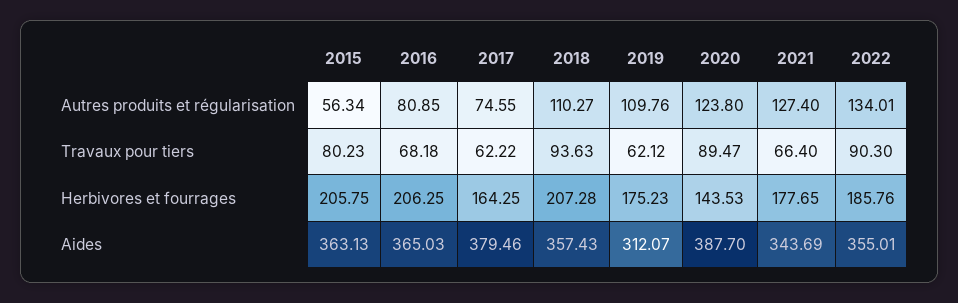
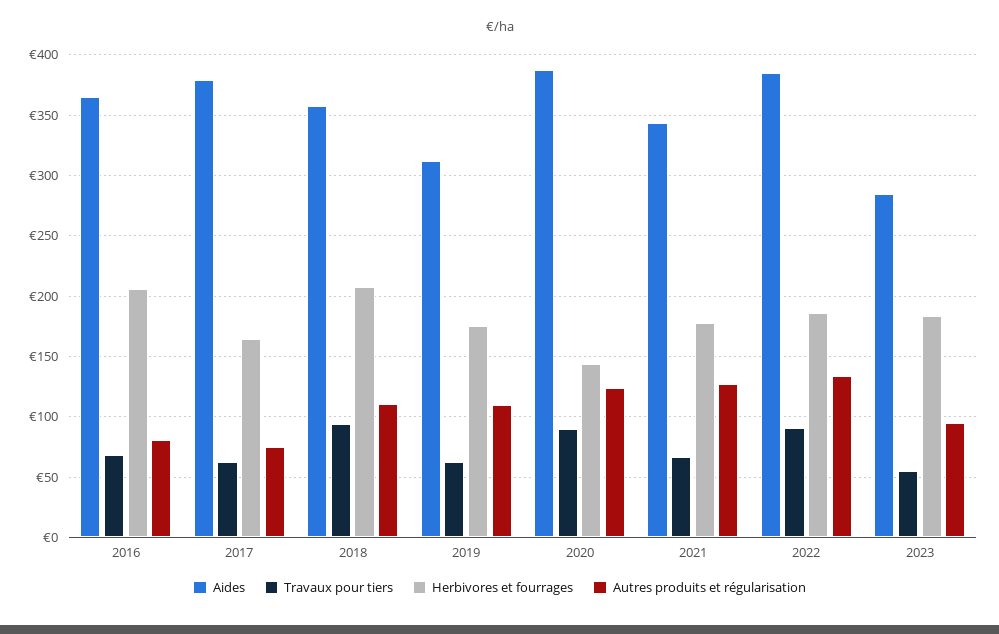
Autres produits et régularisation, 2015: 56.34 -> none
Travaux pour tiers, 2015: 80.23 -> none
Herbivores et fourrages, 2015: 205.75 -> none
Aides, 2015: 363.13 -> none
Aides, 2022: 355.01 -> 385
Aides, 2023: none -> 285
Travaux pour tiers, 2023: none -> 55
Herbivores et fourrages, 2023: none -> 185
Autres produits et régularisation, 2023: none -> 95

